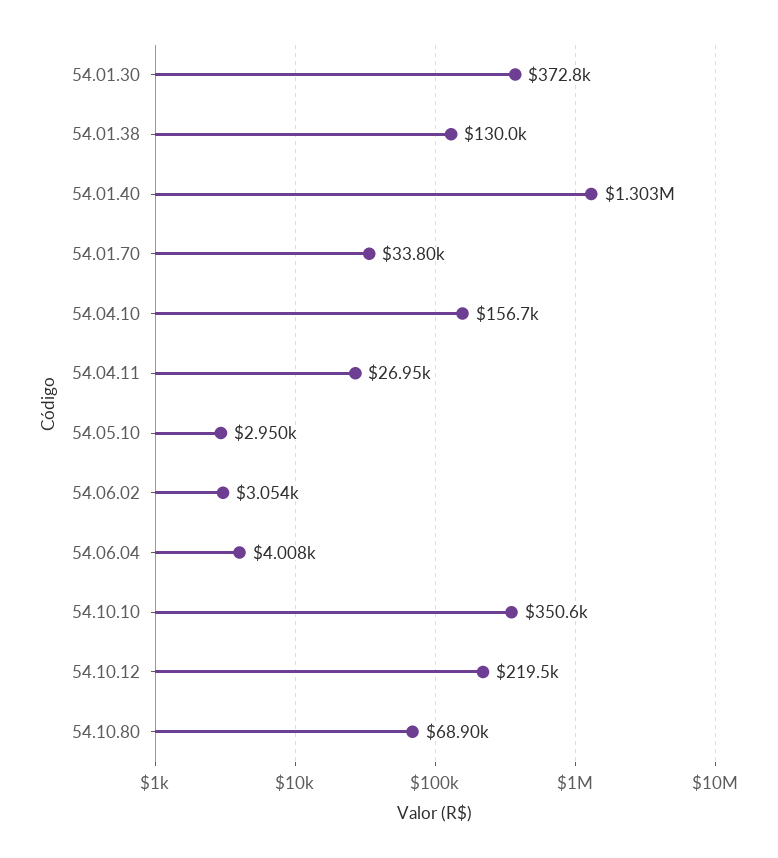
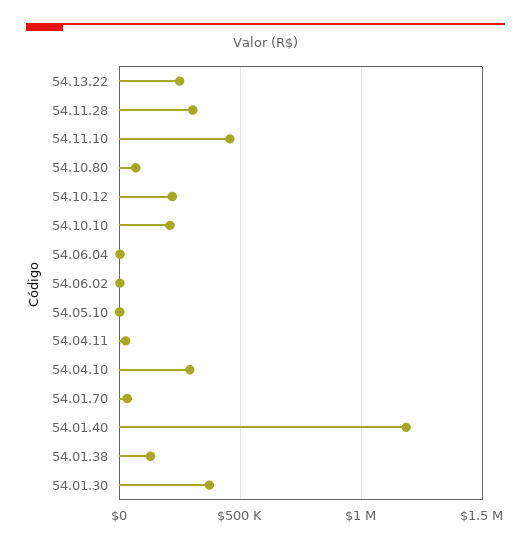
54.01.40: 1303000 -> 1200000
54.04.10: 156700 -> 300000
54.10.10: 350600 -> 200000
54.13.22: none -> 250000
54.11.28: none -> 300000
54.11.10: none -> 450000

